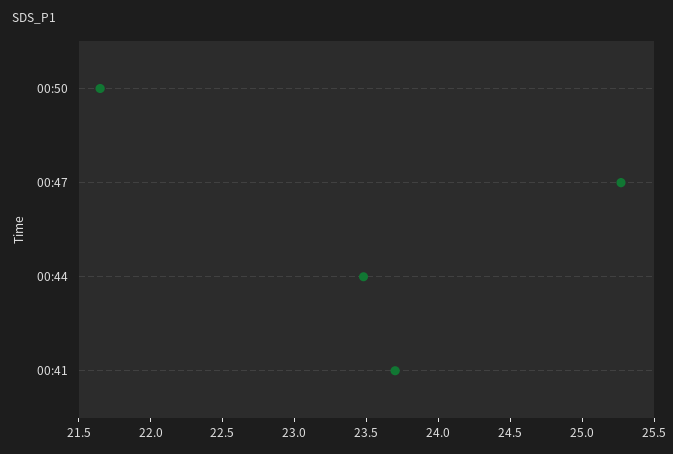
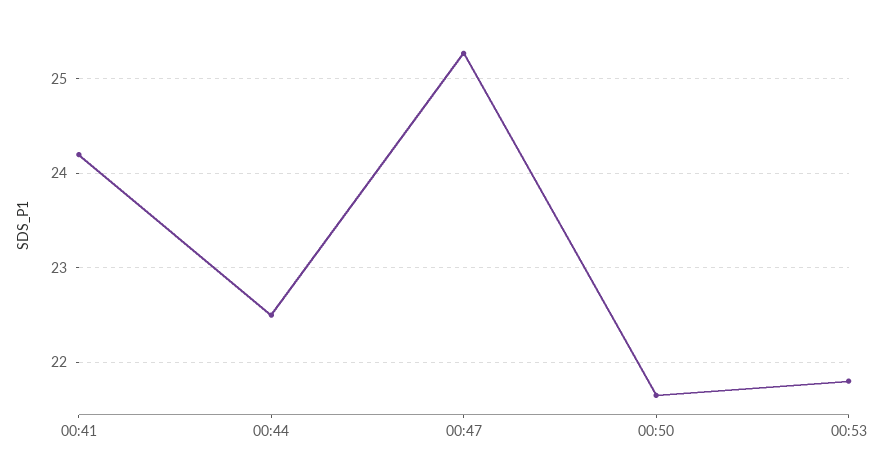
00:44: 23.5 -> 22.5
00:41: 23.7 -> 24.2
00:53: none -> 21.8

